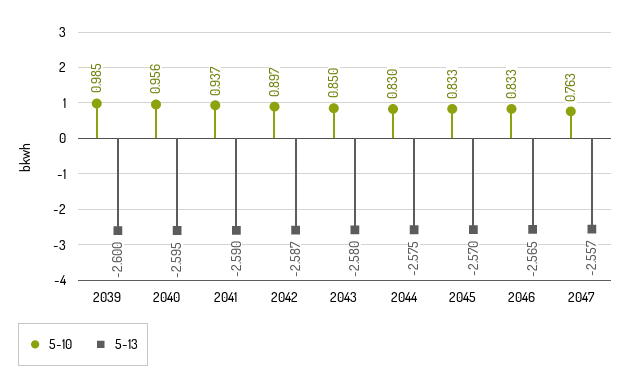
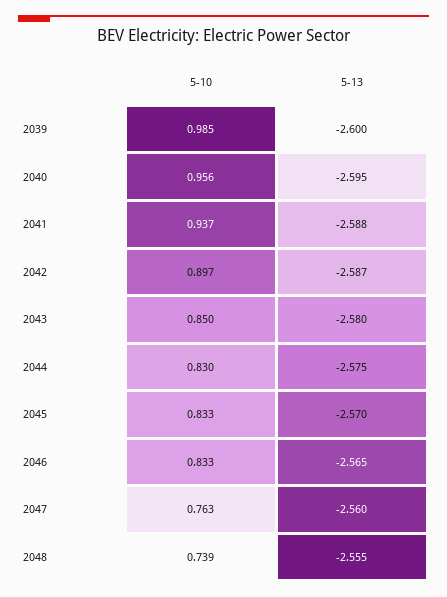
5-13, 2041: -2.59 -> -2.588
5-13, 2047: -2.557 -> -2.56
5-10, 2048: none -> 0.739
5-13, 2048: none -> -2.555

